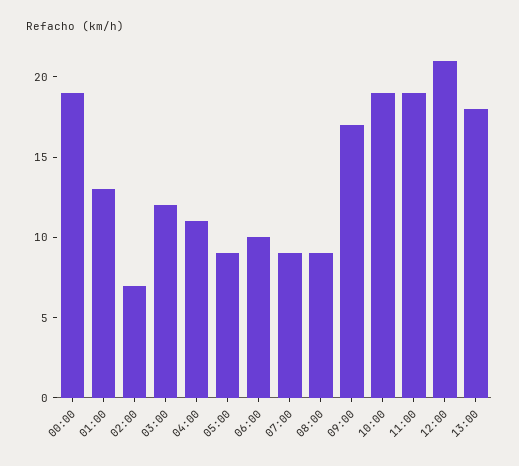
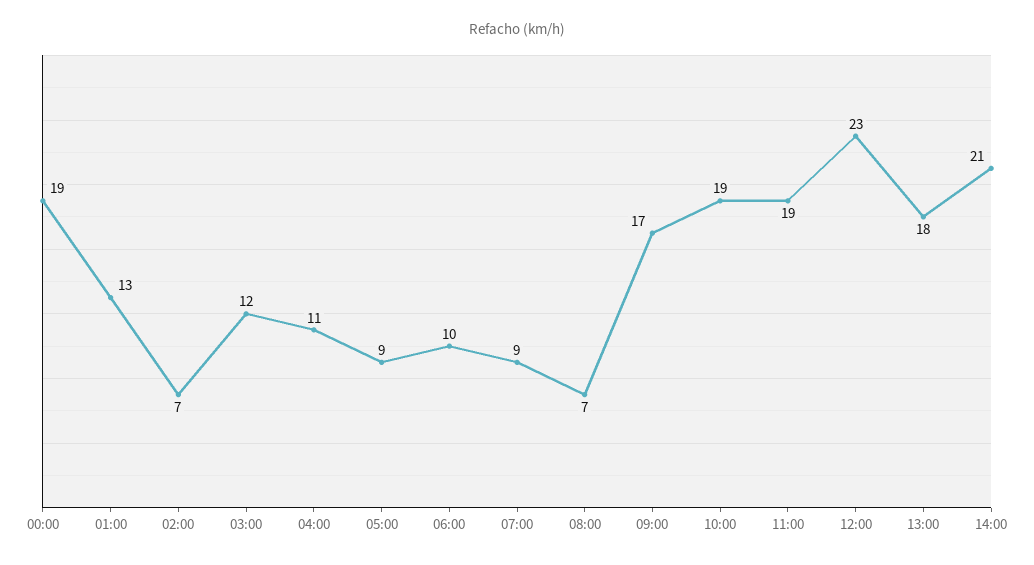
08:00: 9 -> 7
12:00: 21 -> 23
14:00: none -> 21

